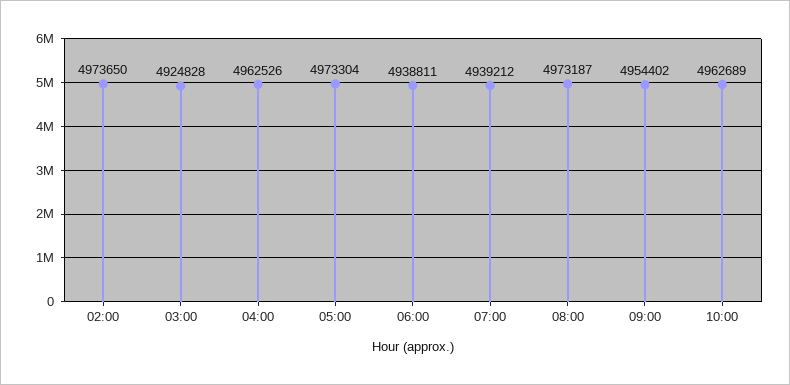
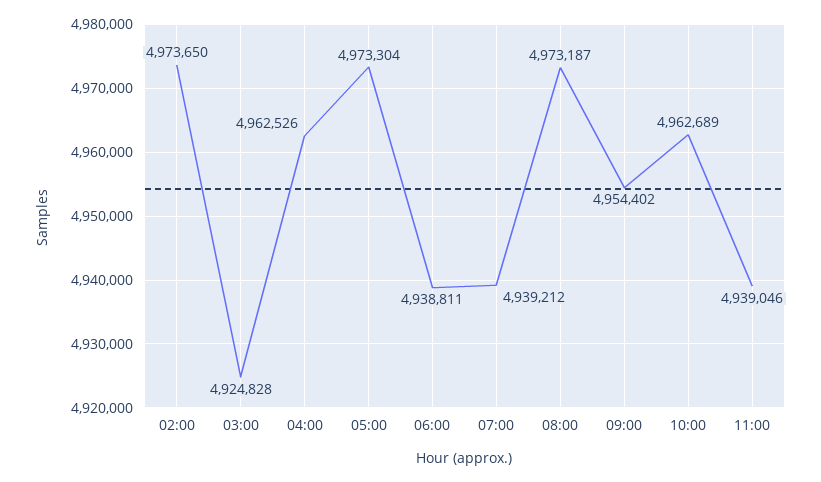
11:00: none -> 4939046

